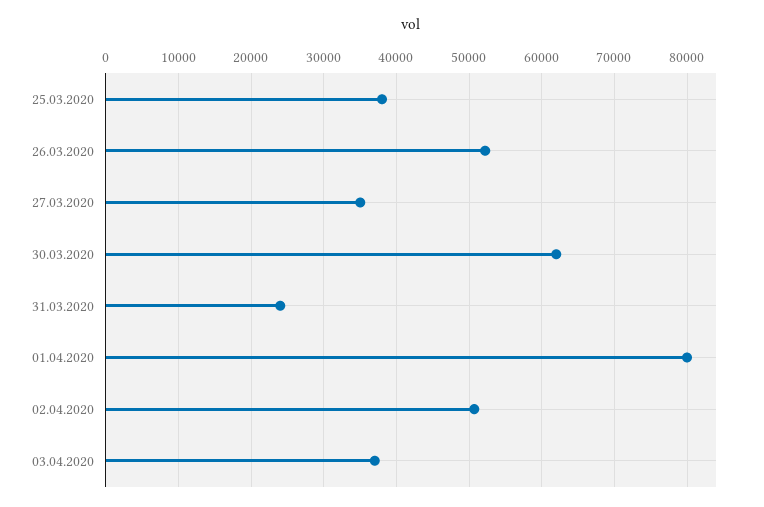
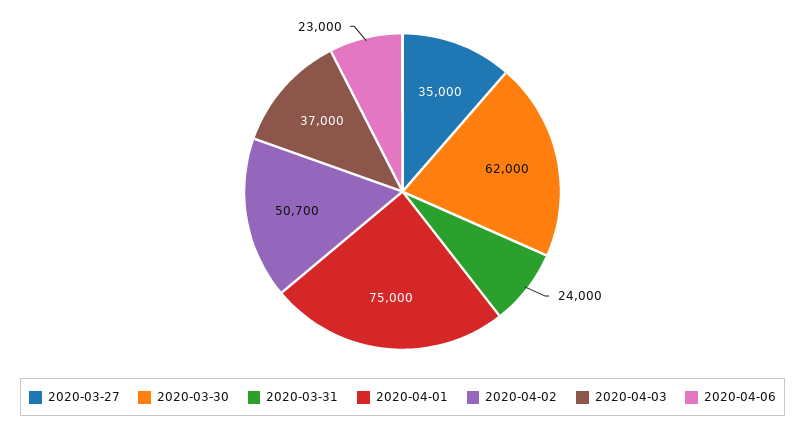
25.03.2020: 38000 -> none
26.03.2020: 52000 -> none
01.04.2020: 80000 -> 75000
2020-04-06: none -> 23000

